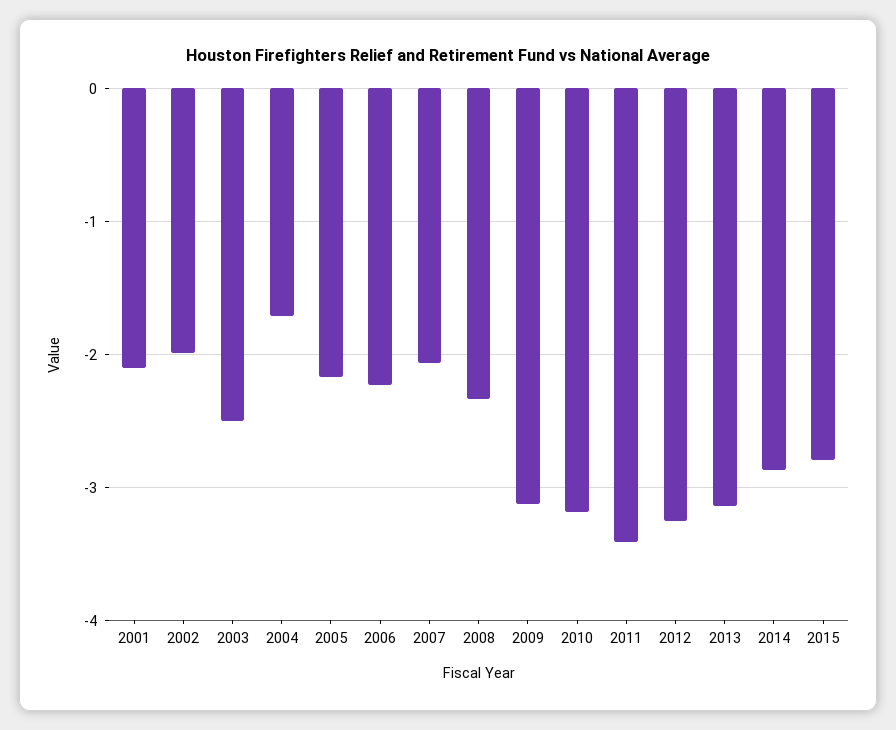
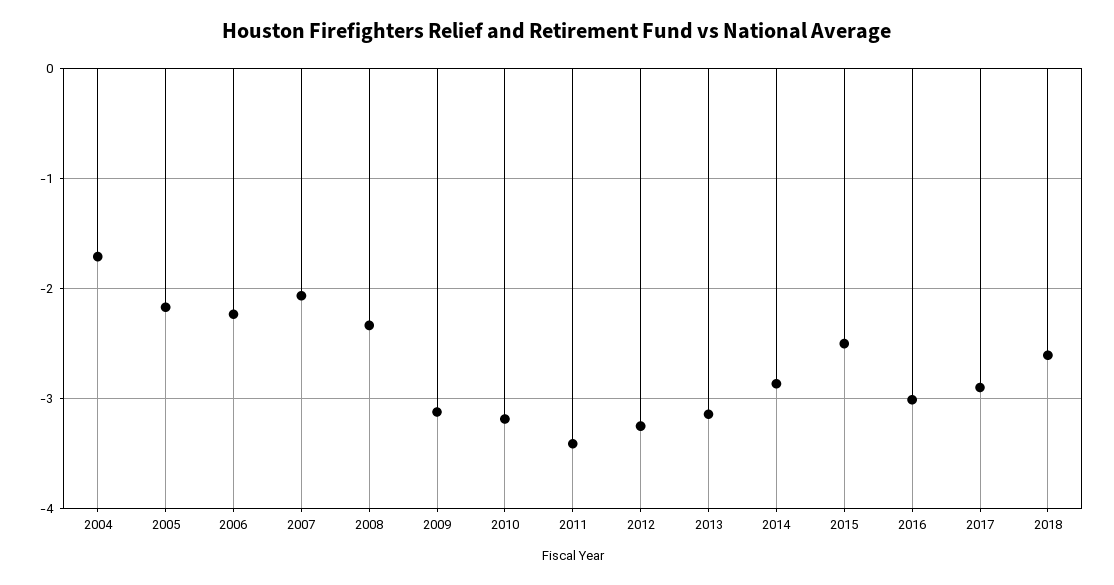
2001: -2.1 -> none
2002: -2 -> none
2003: -2.5 -> none
2015: -2.8 -> -2.5
2016: none -> -3
2017: none -> -2.9
2018: none -> -2.6

